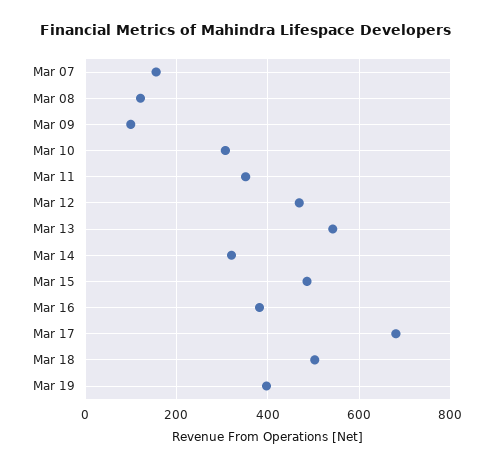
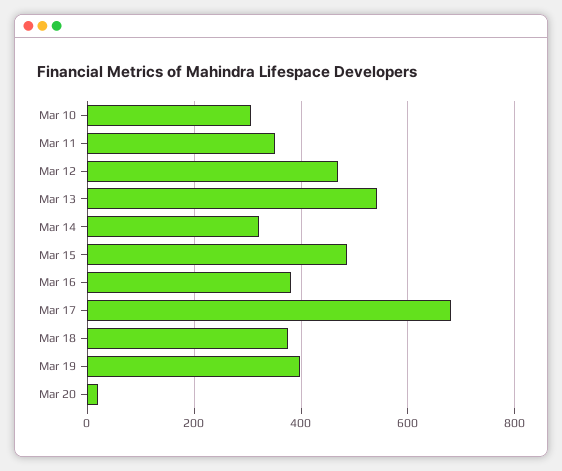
Mar 07: 160 -> none
Mar 08: 120 -> none
Mar 09: 100 -> none
Mar 18: 500 -> 380
Mar 20: none -> 20

